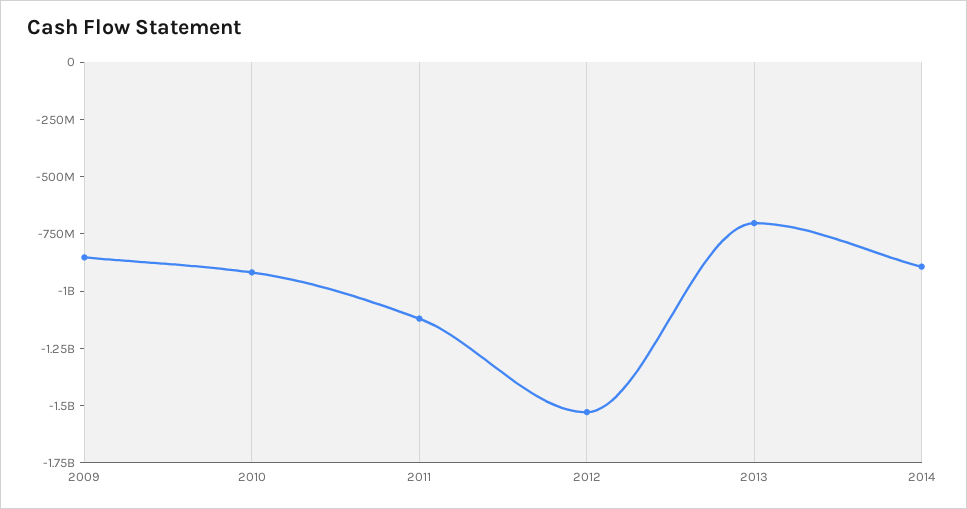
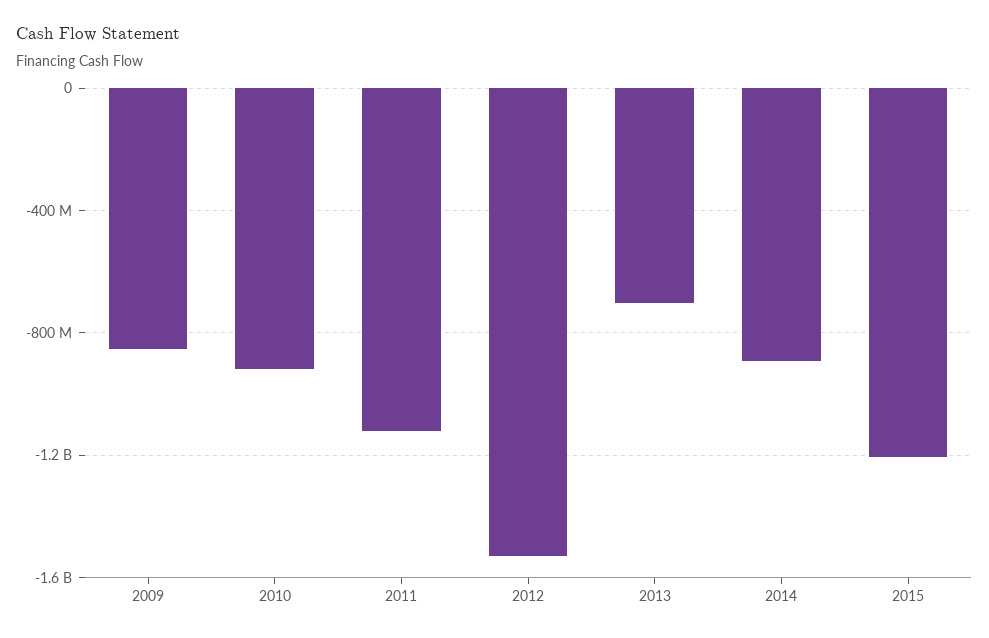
2015: none -> -1200000000

